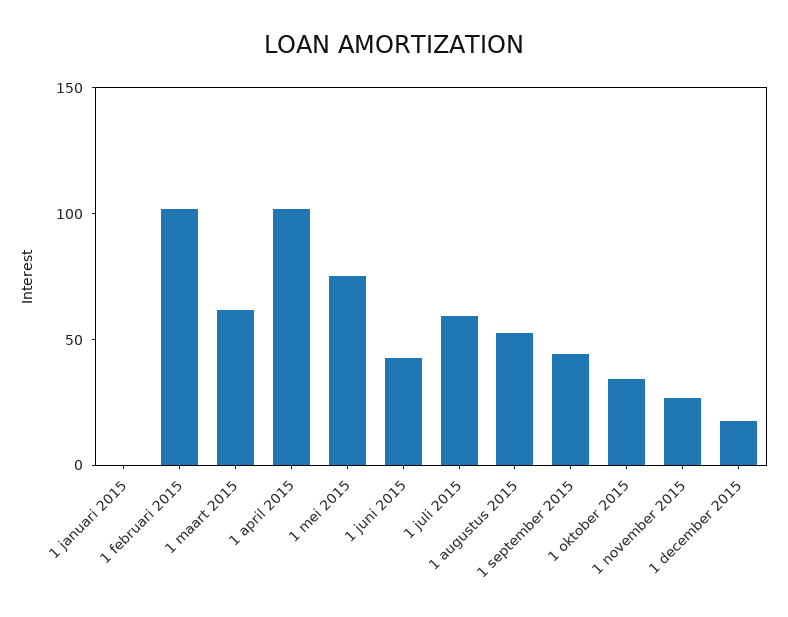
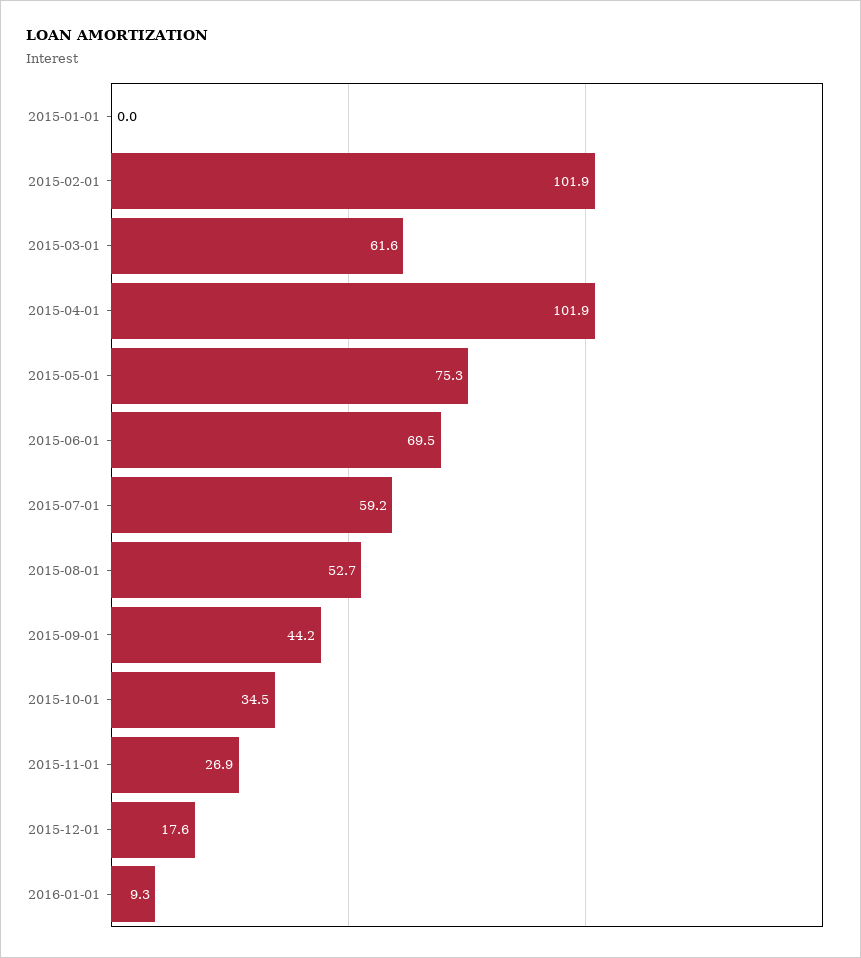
1 juni 2015: 40 -> 69.5
2016-01-01: none -> 9.3

